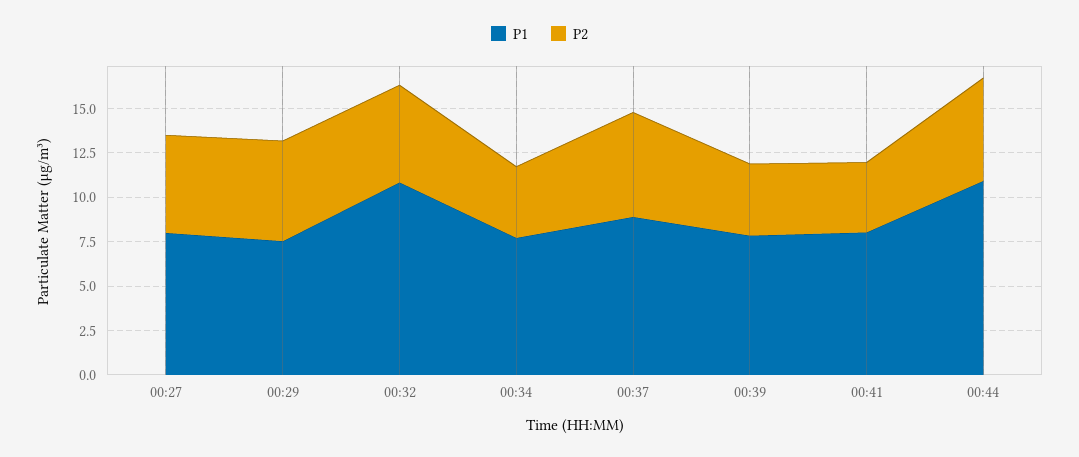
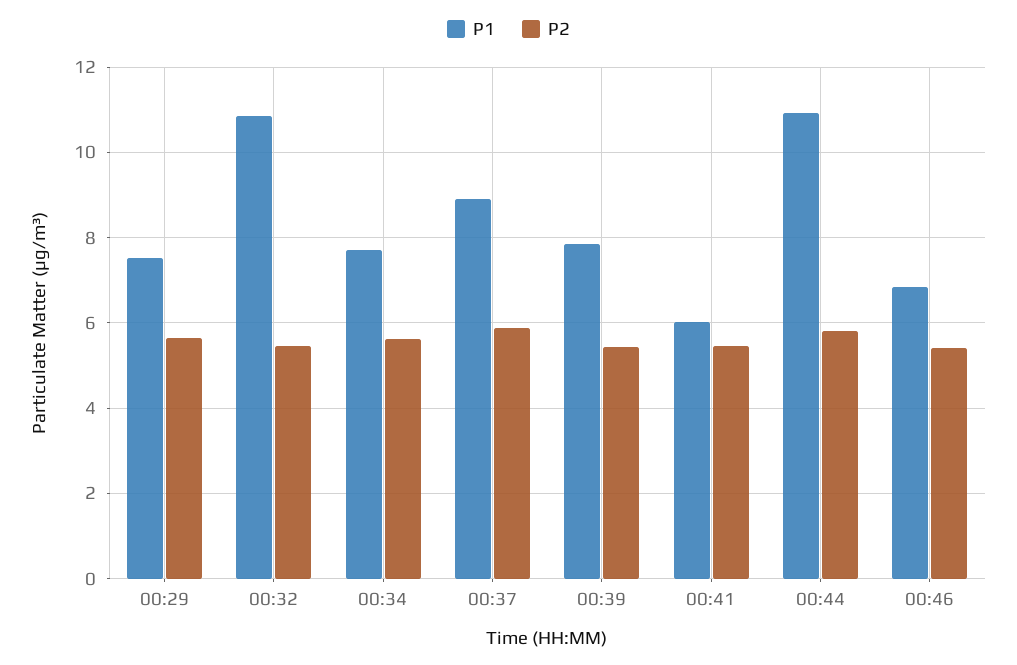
P1, 00:27: 8 -> none
P2, 00:27: 5.5 -> none
P2, 00:34: 4 -> 5.6
P2, 00:39: 4 -> 5.4
P1, 00:41: 8 -> 6
P2, 00:41: 4 -> 5.4
P1, 00:46: none -> 6.8
P2, 00:46: none -> 5.4

